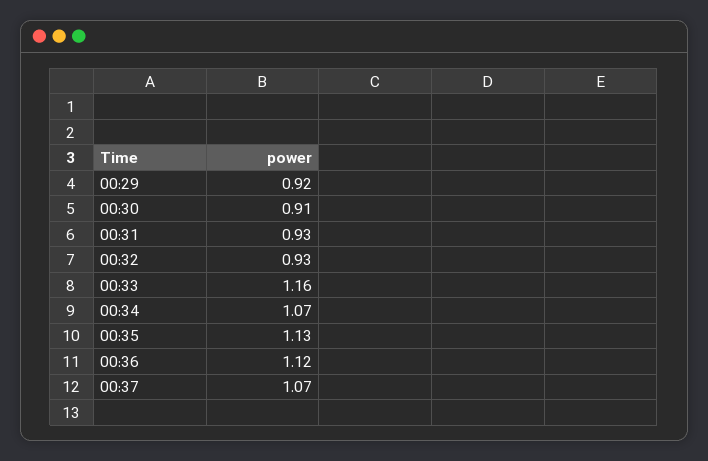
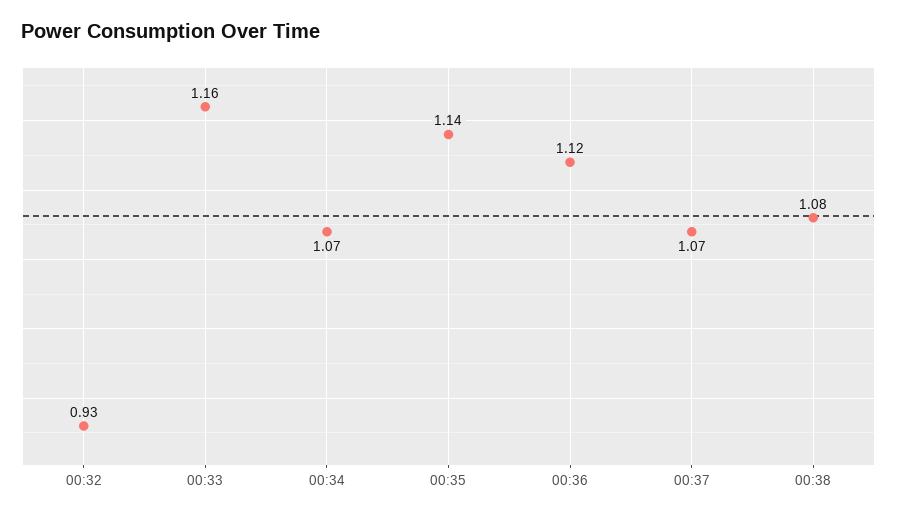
00:29: 0.92 -> none
00:30: 0.91 -> none
00:31: 0.93 -> none
00:35: 1.13 -> 1.14
00:38: none -> 1.08

